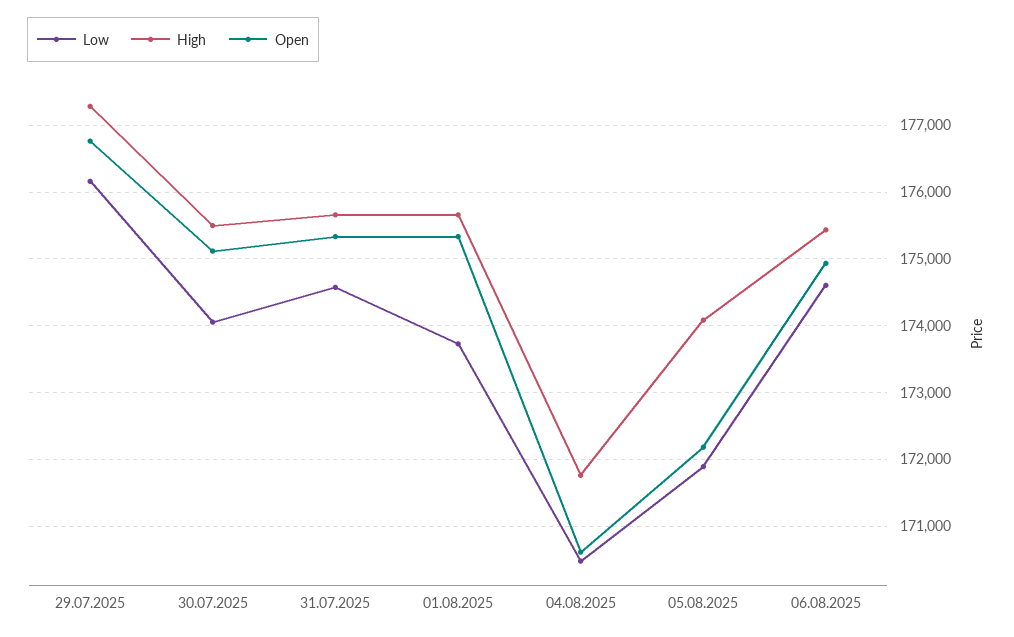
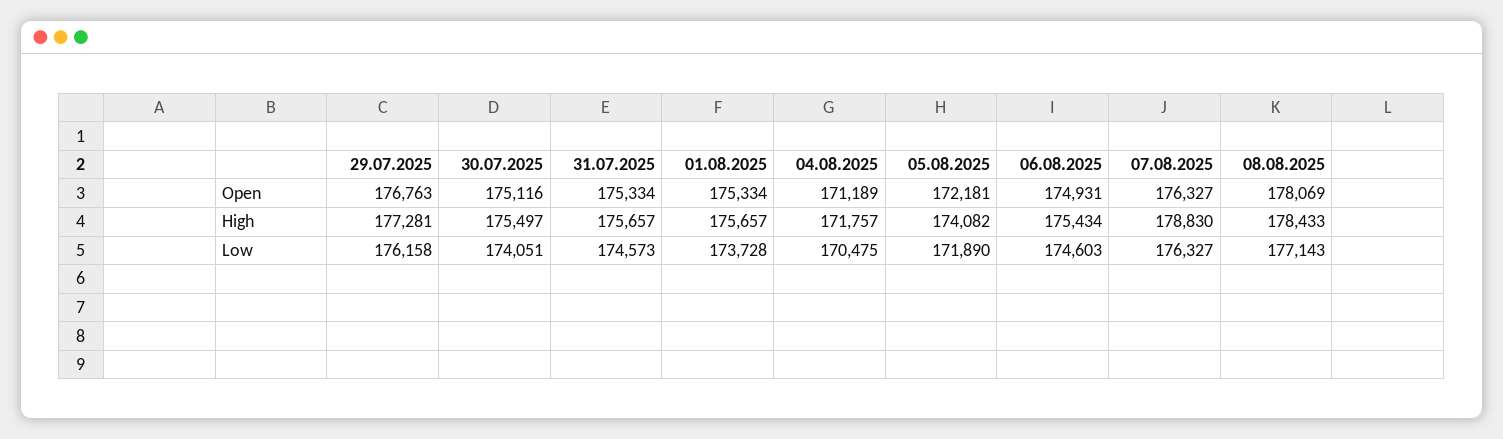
Open, 04.08.2025: 170600 -> 171189
Open, 07.08.2025: none -> 176327
Open, 08.08.2025: none -> 178069
High, 07.08.2025: none -> 178830
High, 08.08.2025: none -> 178433
Low, 07.08.2025: none -> 176327
Low, 08.08.2025: none -> 177143

